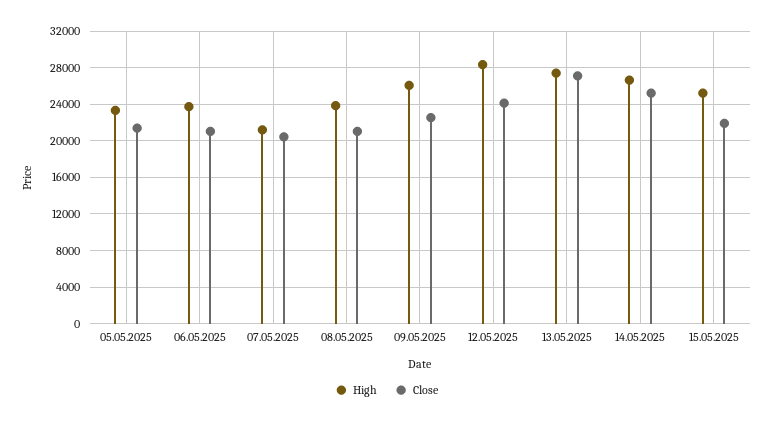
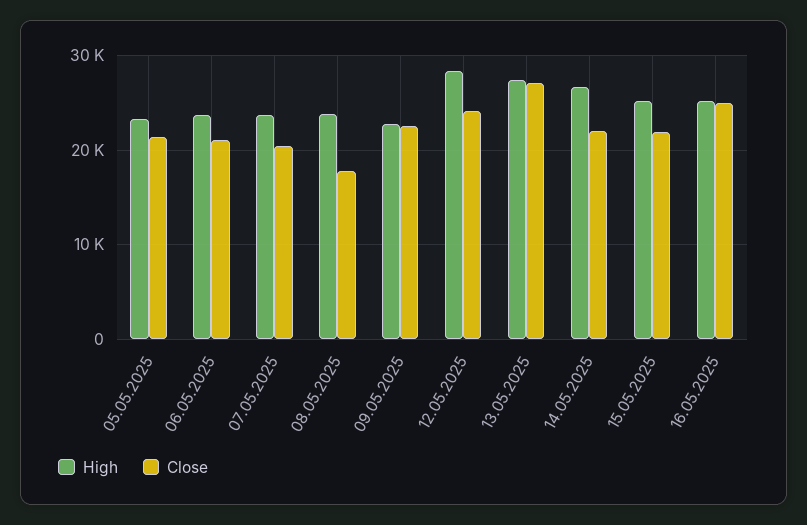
High, 07.05.2025: 21000 -> 24000
Close, 08.05.2025: 21000 -> 18000
High, 09.05.2025: 26000 -> 23000
Close, 14.05.2025: 25000 -> 22000
High, 16.05.2025: none -> 25000
Close, 16.05.2025: none -> 25000

